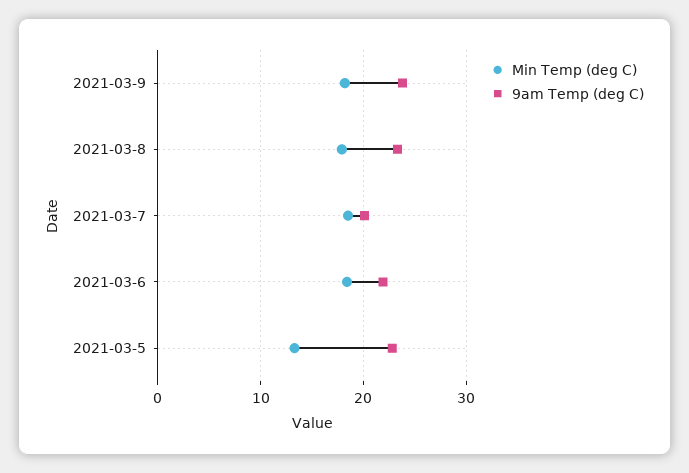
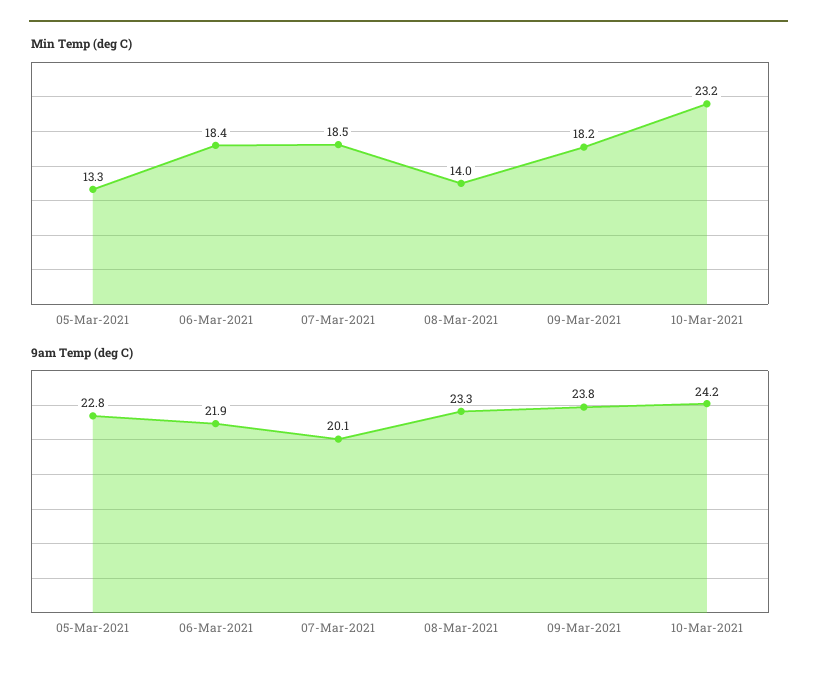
Min Temp (deg C), 2021-03-8: 18 -> 14
Min Temp (deg C), 10-Mar-2021: none -> 23.2
9am Temp (deg C), 10-Mar-2021: none -> 24.2

